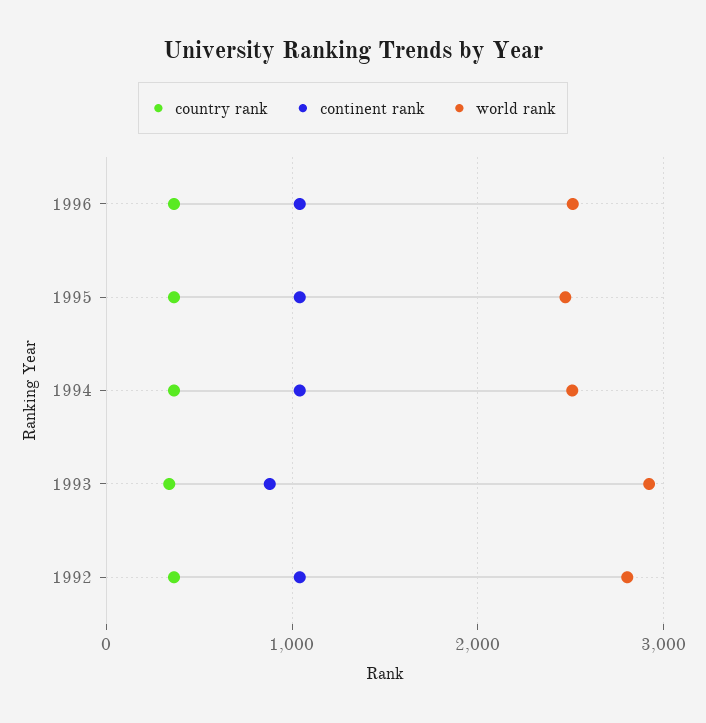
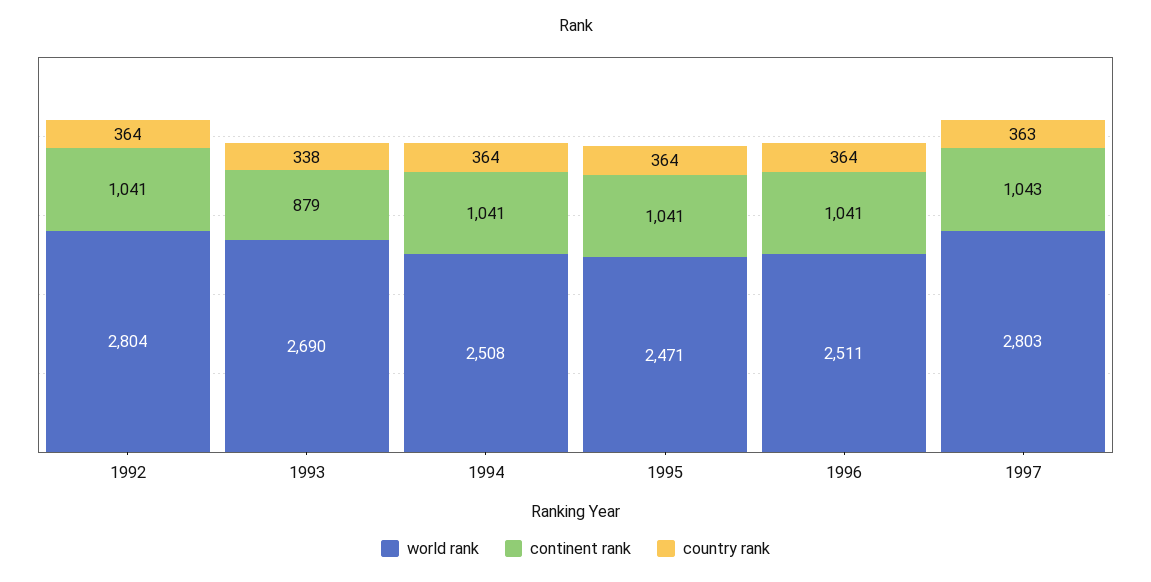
world rank, 1993: 2900 -> 2690
world rank, 1997: none -> 2803
continent rank, 1997: none -> 1043
country rank, 1997: none -> 363

